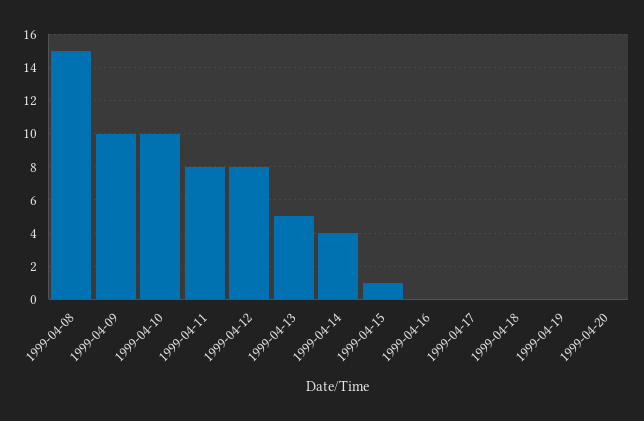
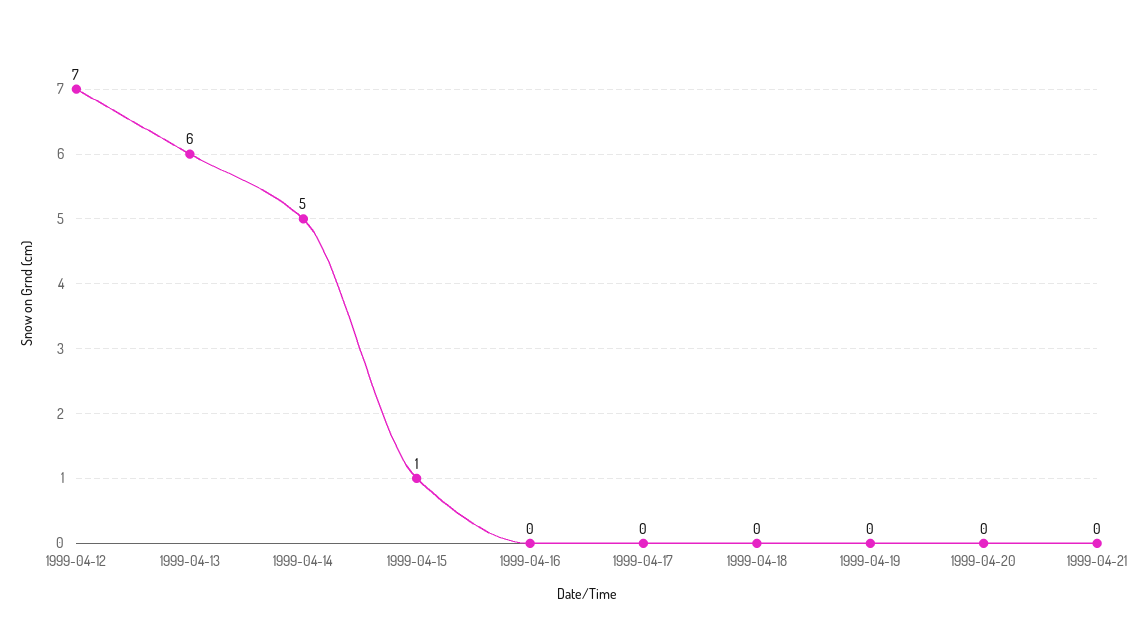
1999-04-08: 15 -> none
1999-04-09: 10 -> none
1999-04-10: 10 -> none
1999-04-11: 8 -> none
1999-04-12: 8 -> 7
1999-04-13: 5 -> 6
1999-04-14: 4 -> 5
1999-04-21: none -> 0

